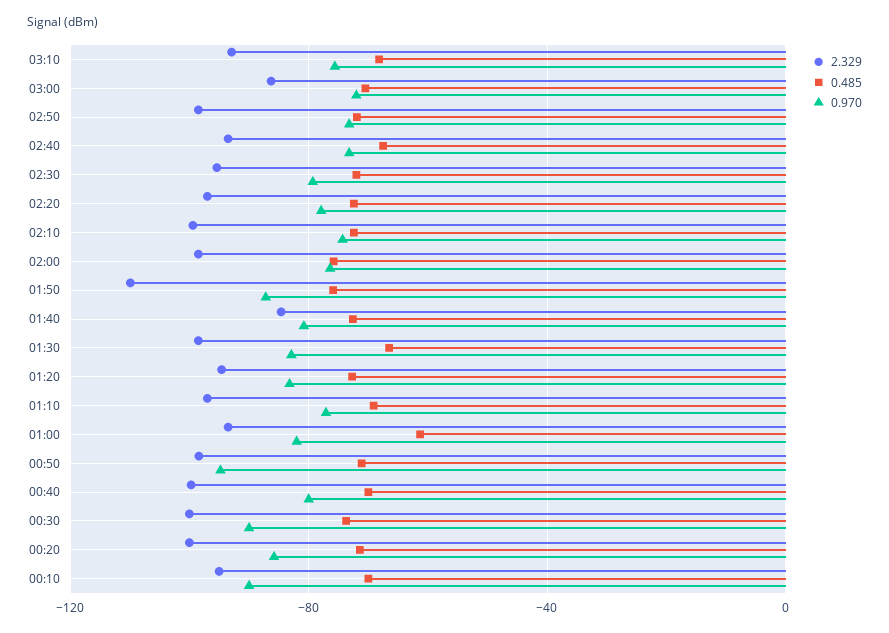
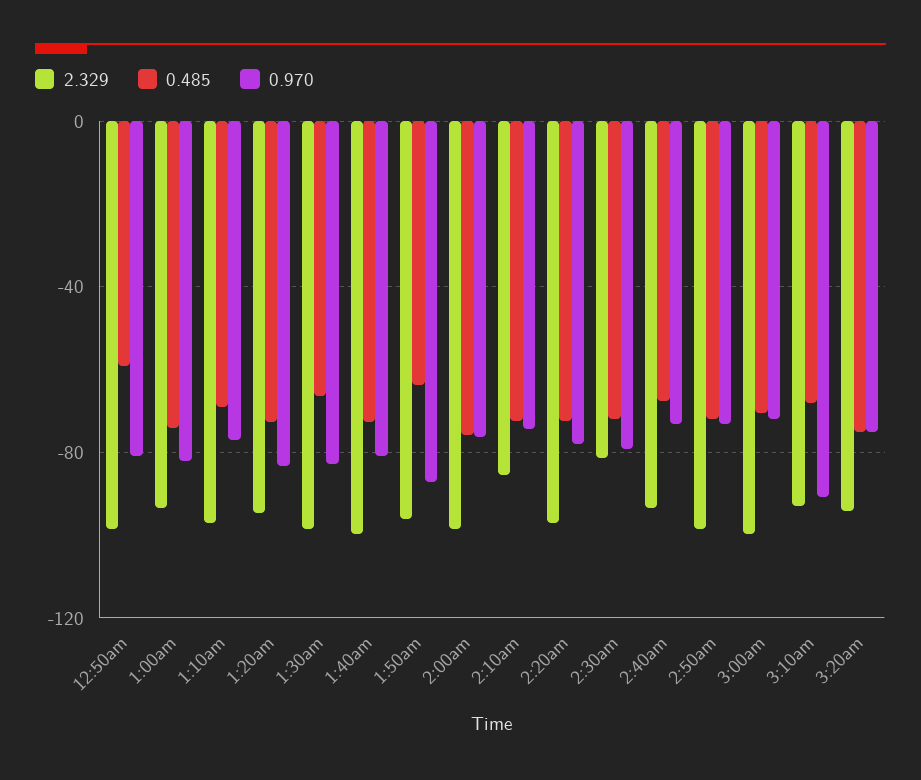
0.970, 03:10: -75 -> -90
2.329, 03:00: -85 -> -100
2.329, 02:30: -95 -> -80
2.329, 02:10: -100 -> -85
2.329, 01:50: -110 -> -95
0.485, 01:50: -75 -> -65
2.329, 01:40: -85 -> -100
0.485, 01:00: -60 -> -75
0.485, 00:50: -70 -> -60
0.970, 00:50: -95 -> -80
2.329, 00:40: -100 -> none
0.485, 00:40: -70 -> none
0.970, 00:40: -80 -> none
2.329, 00:30: -100 -> none
0.485, 00:30: -75 -> none
0.970, 00:30: -90 -> none
2.329, 00:20: -100 -> none
0.485, 00:20: -70 -> none
0.970, 00:20: -85 -> none
2.329, 00:10: -95 -> none
0.485, 00:10: -70 -> none
0.970, 00:10: -90 -> none
2.329, 3:20am: none -> -95
0.485, 3:20am: none -> -75
0.970, 3:20am: none -> -75

